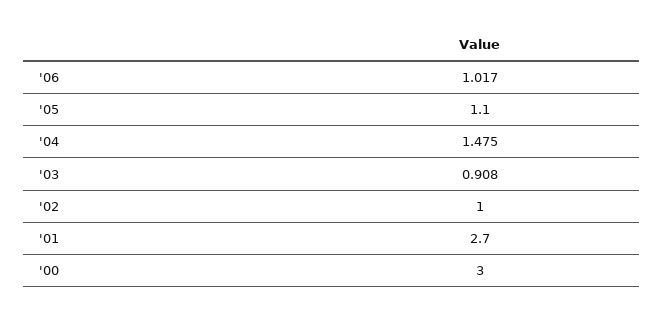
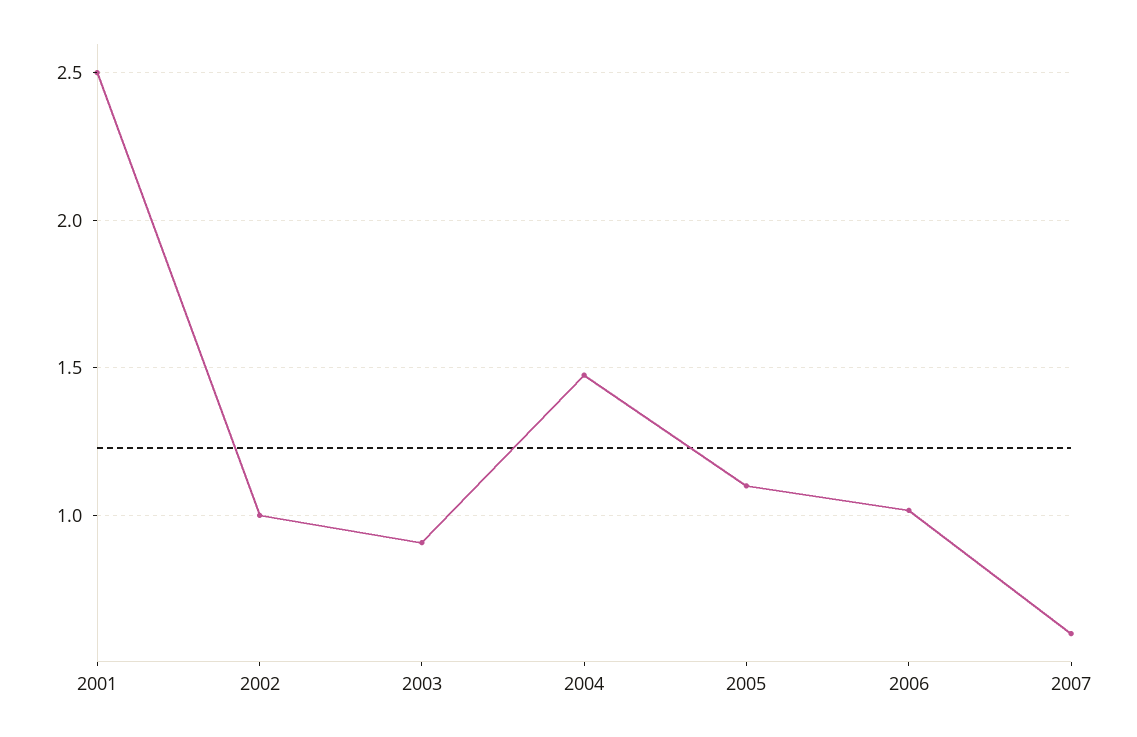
'01: 2.7 -> 2.5
'00: 3 -> none
2007: none -> 0.6

